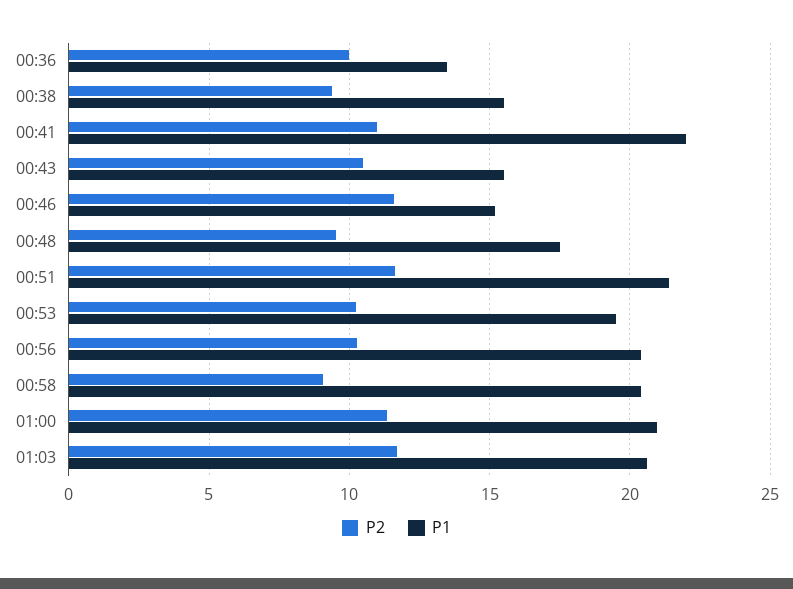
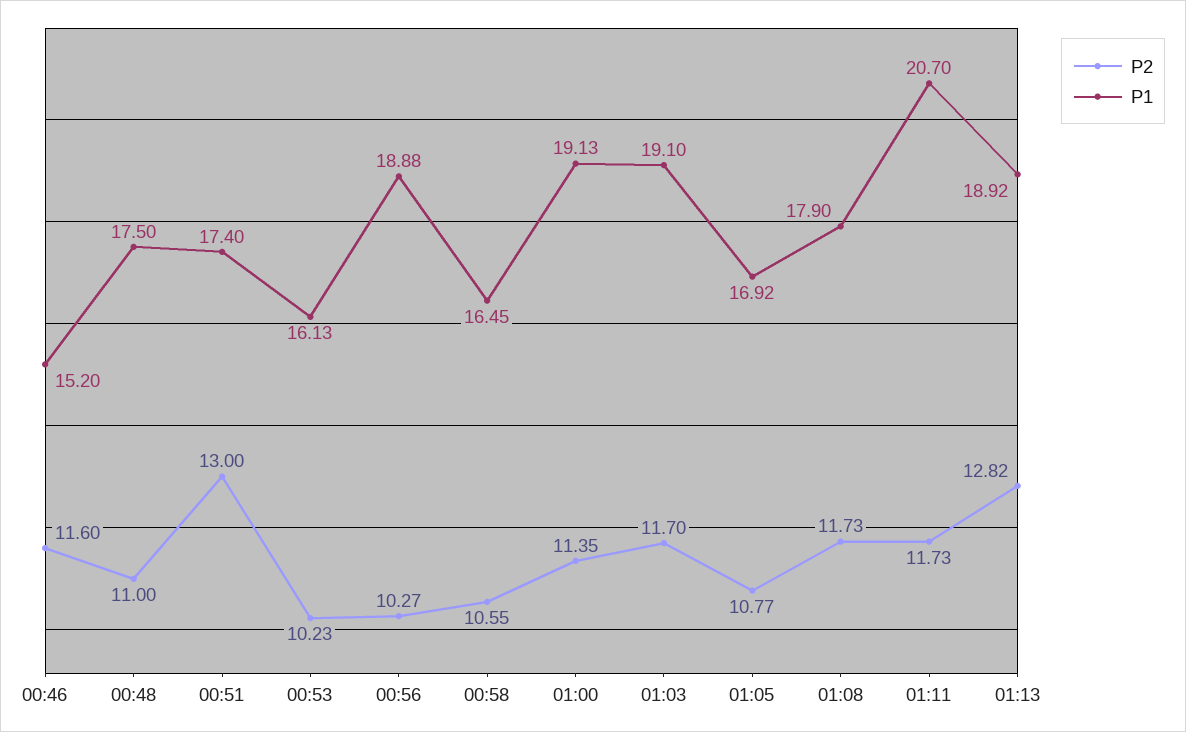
P2, 00:36: 10 -> none
P1, 00:36: 13.5 -> none
P2, 00:38: 9.5 -> none
P1, 00:38: 15.5 -> none
P2, 00:41: 11 -> none
P1, 00:41: 22 -> none
P2, 00:43: 10.5 -> none
P1, 00:43: 15.5 -> none
P2, 00:48: 9.5 -> 11
P2, 00:51: 11.5 -> 13
P1, 00:51: 21.5 -> 17.4
P1, 00:53: 19.5 -> 16.13
P1, 00:56: 20.5 -> 18.88
P2, 00:58: 9 -> 10.55
P1, 00:58: 20.5 -> 16.45
P1, 01:00: 21 -> 19.13
P1, 01:03: 20.5 -> 19.1
P2, 01:05: none -> 10.77
P1, 01:05: none -> 16.92
P2, 01:08: none -> 11.73
P1, 01:08: none -> 17.9
P2, 01:11: none -> 11.73
P1, 01:11: none -> 20.7
P2, 01:13: none -> 12.82
P1, 01:13: none -> 18.92

